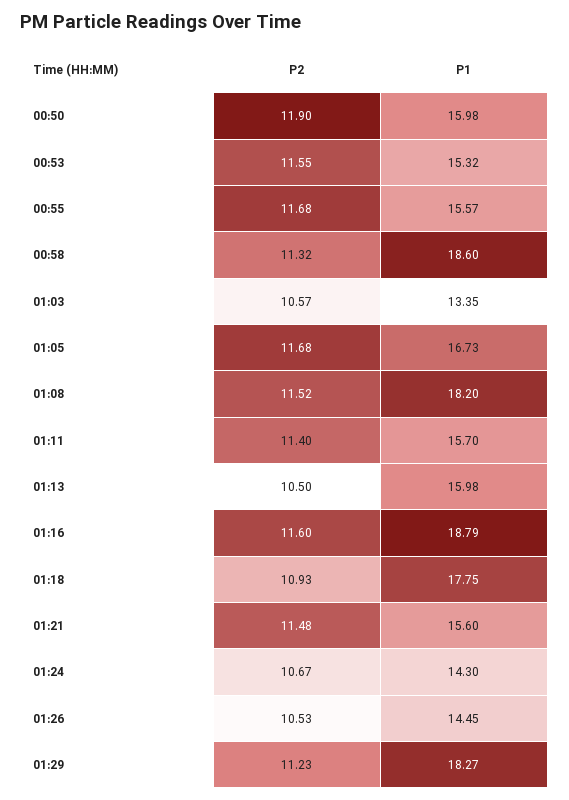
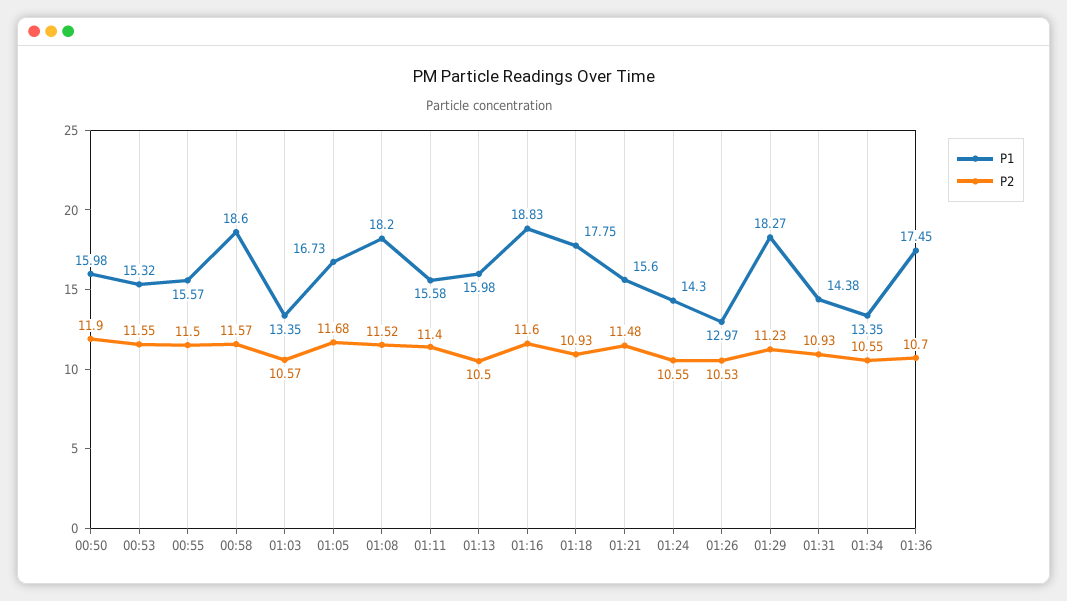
P2, 00:55: 11.68 -> 11.5
P2, 00:58: 11.32 -> 11.57
P1, 01:11: 15.7 -> 15.58
P1, 01:16: 18.79 -> 18.83
P2, 01:24: 10.67 -> 10.55
P1, 01:26: 14.45 -> 12.97
P1, 01:31: none -> 14.38
P2, 01:31: none -> 10.93
P1, 01:34: none -> 13.35
P2, 01:34: none -> 10.55
P1, 01:36: none -> 17.45
P2, 01:36: none -> 10.7

